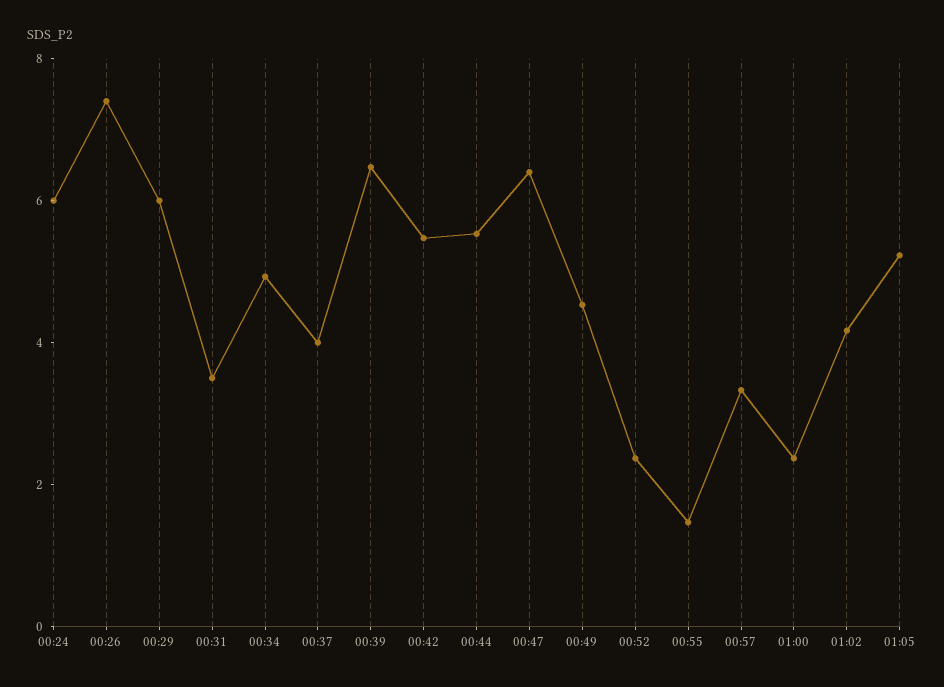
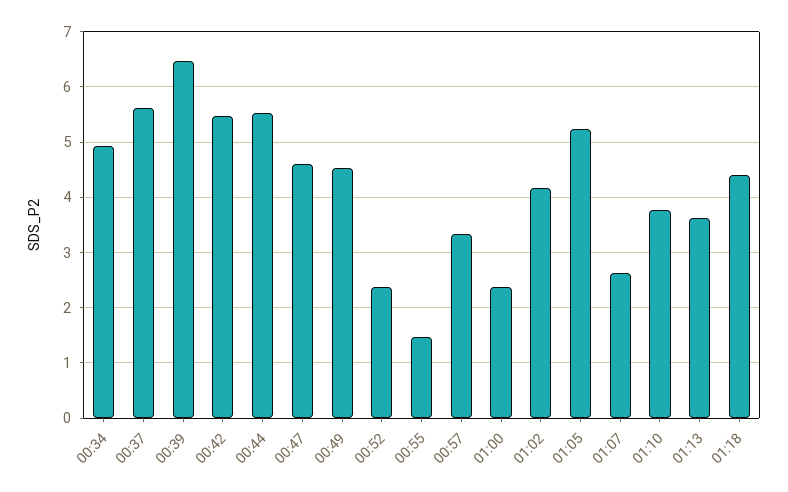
00:24: 6 -> none
00:26: 7.5 -> none
00:29: 6 -> none
00:31: 3.5 -> none
00:37: 4 -> 5.6
00:47: 6.5 -> 4.6
01:07: none -> 2.6
01:10: none -> 3.8
01:13: none -> 3.6
01:18: none -> 4.4

